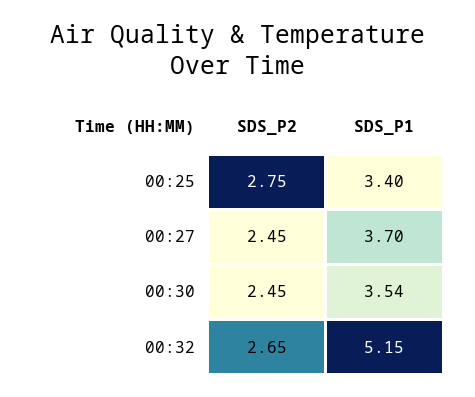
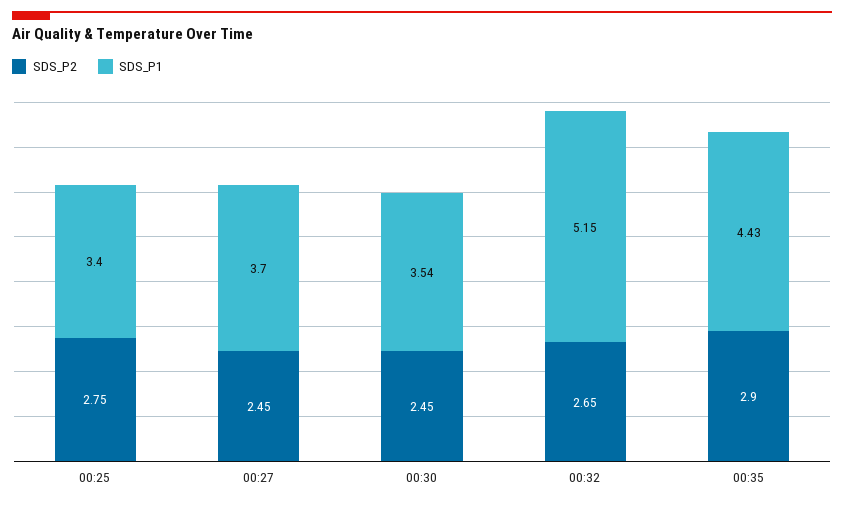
SDS_P2, 00:35: none -> 2.9
SDS_P1, 00:35: none -> 4.43

